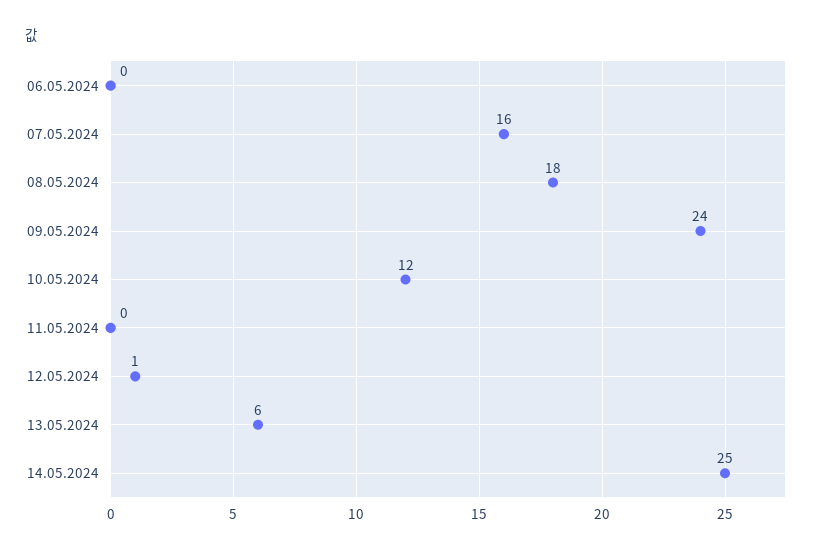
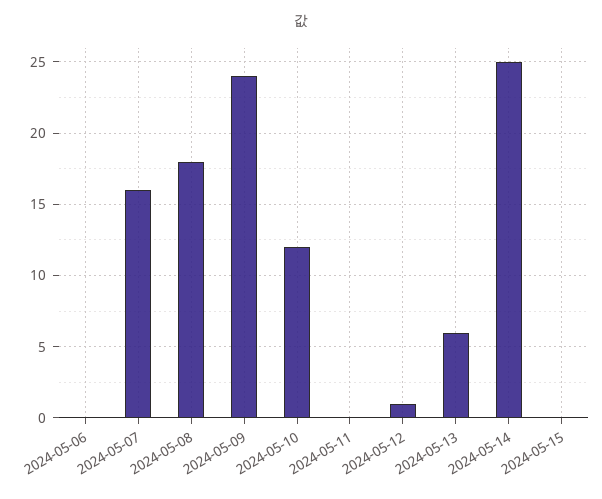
2024-05-15: none -> 0

